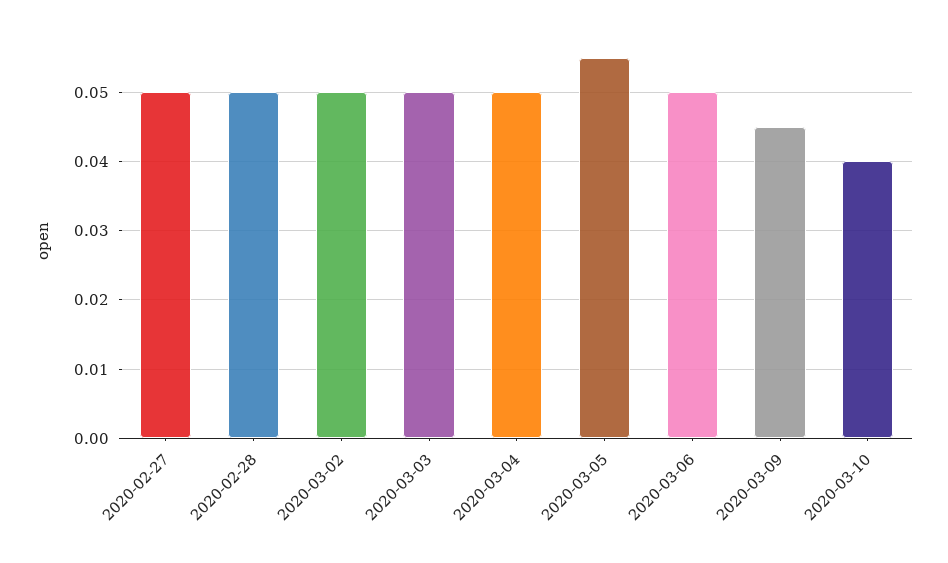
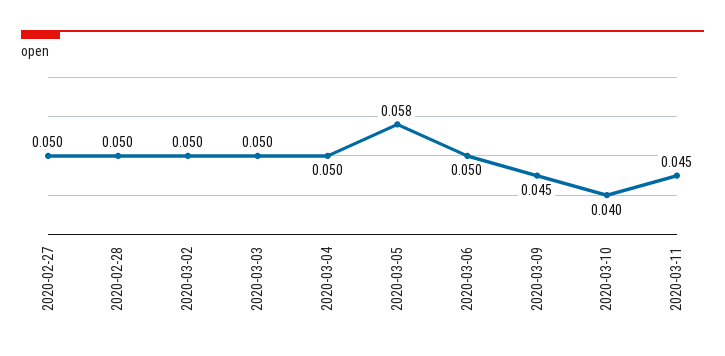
2020-03-05: 0.055 -> 0.058
2020-03-11: none -> 0.045

